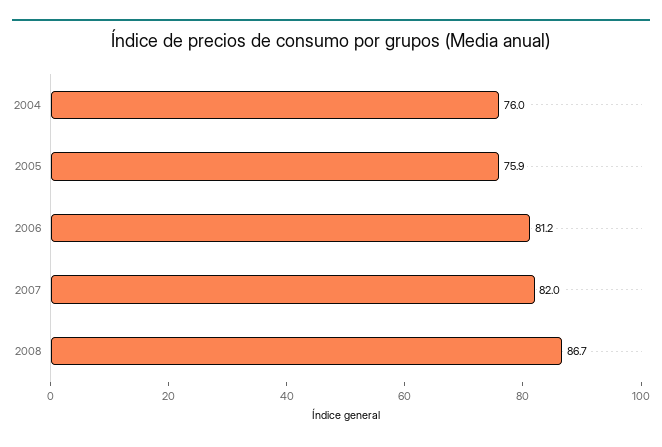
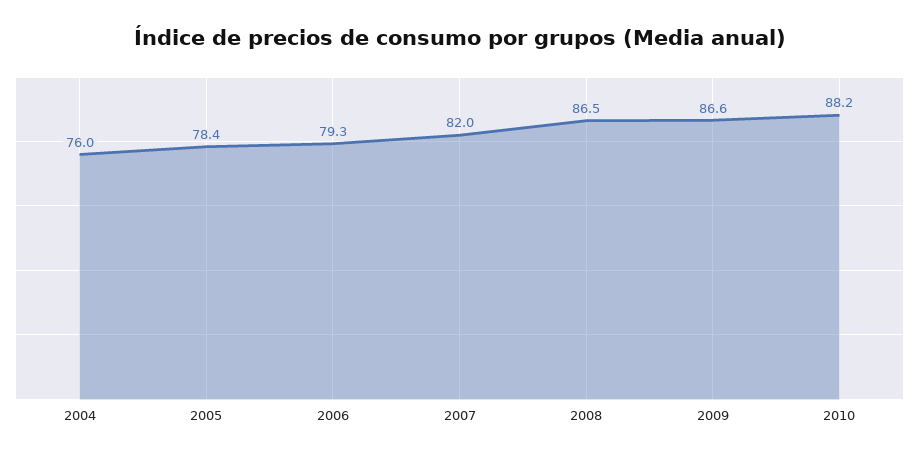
2005: 75.9 -> 78.4
2006: 81.2 -> 79.3
2008: 86.7 -> 86.5
2009: none -> 86.6
2010: none -> 88.2

